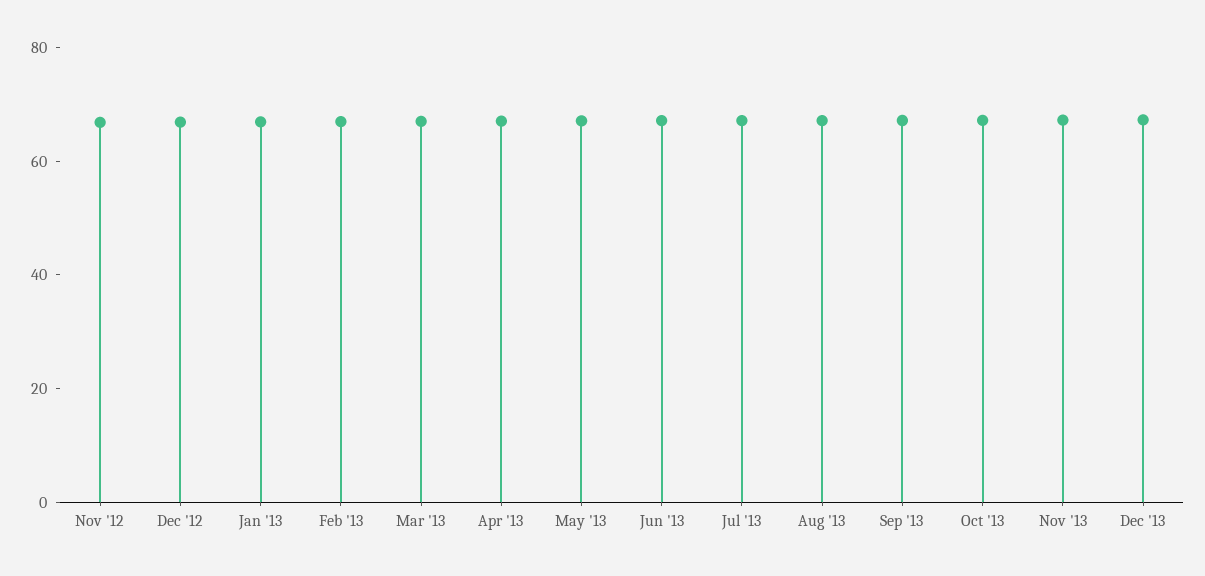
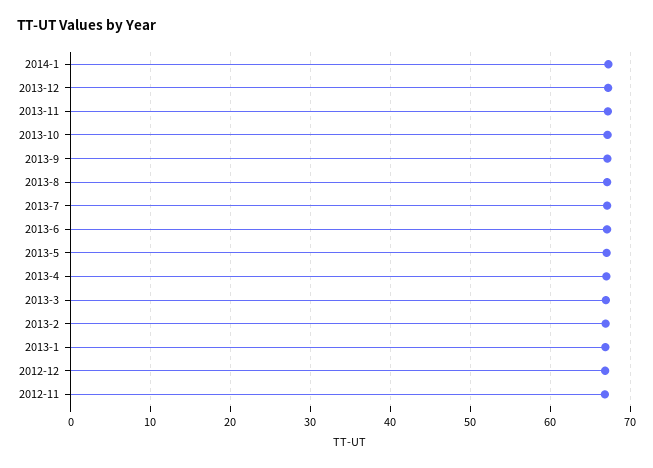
2014-1: none -> 67

